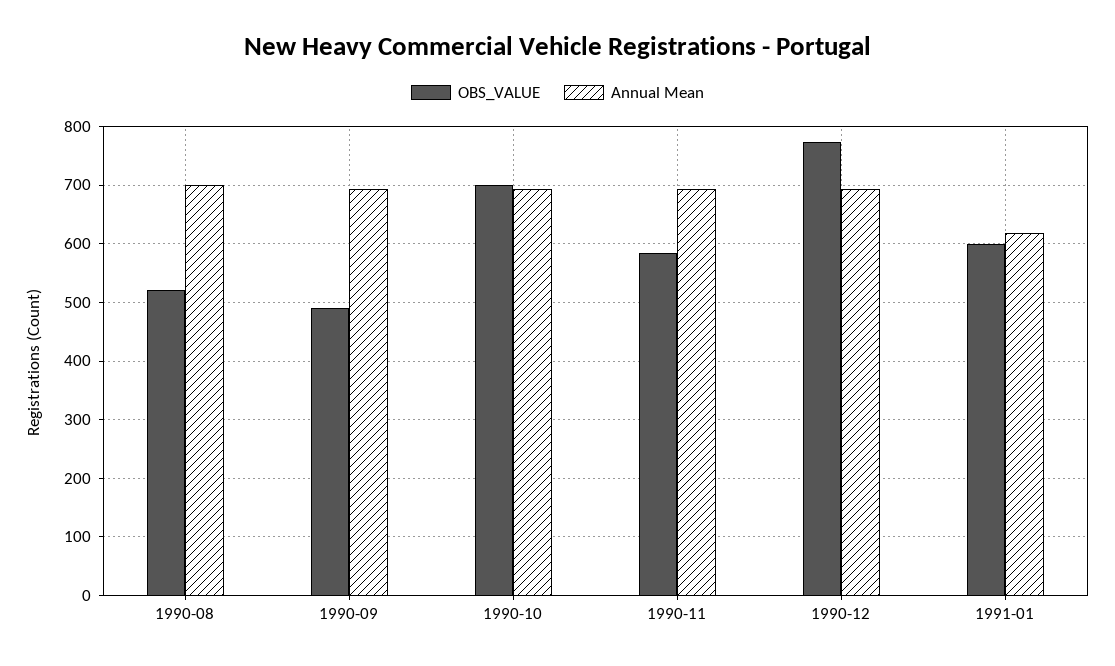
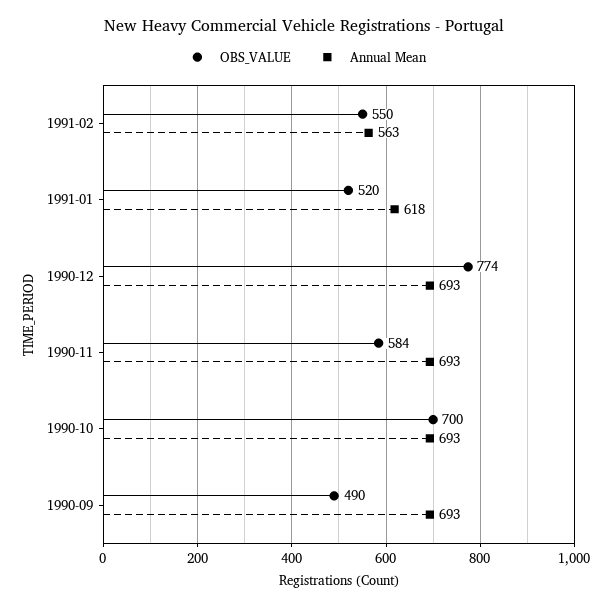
OBS_VALUE, 1990-08: 520 -> none
Annual Mean, 1990-08: 700 -> none
OBS_VALUE, 1991-01: 600 -> 520
OBS_VALUE, 1991-02: none -> 550
Annual Mean, 1991-02: none -> 563

